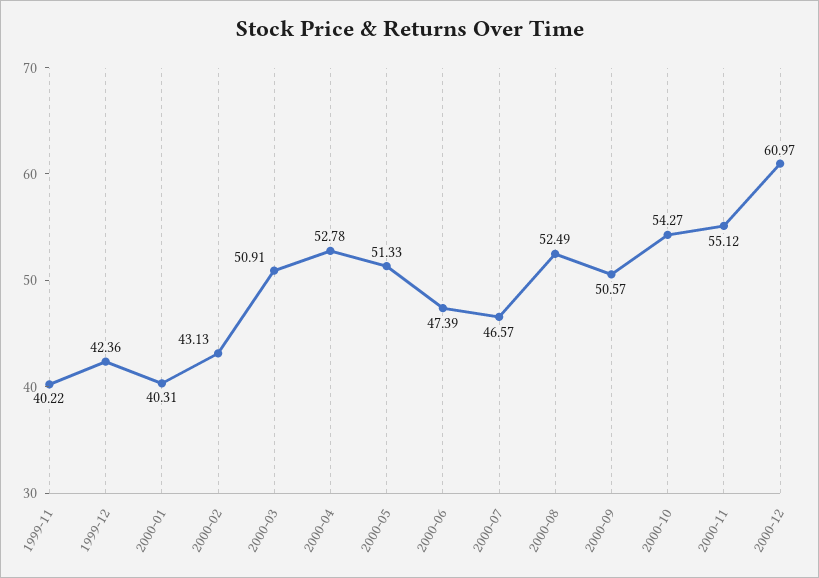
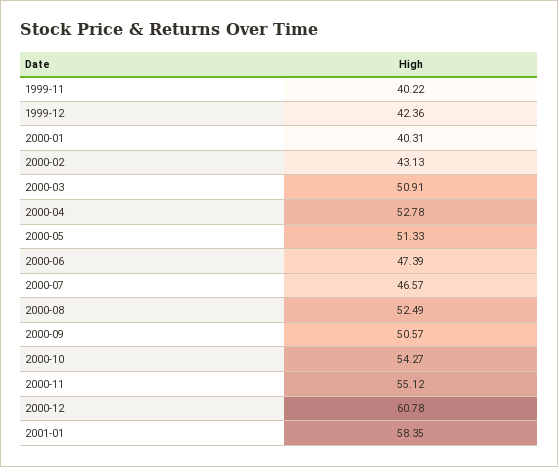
2000-12: 60.97 -> 60.78
2001-01: none -> 58.35

